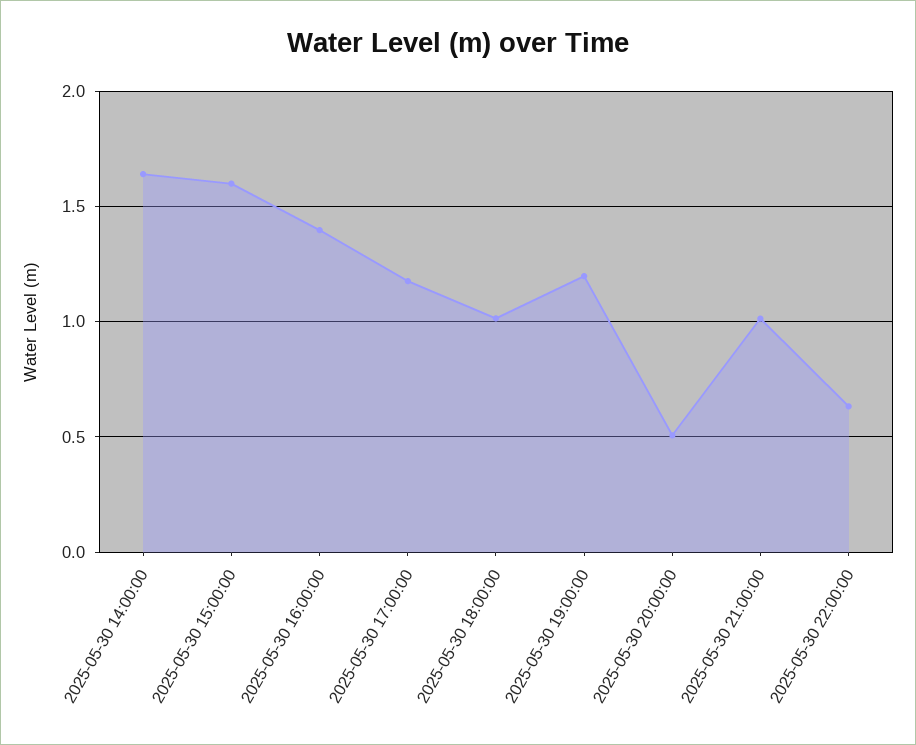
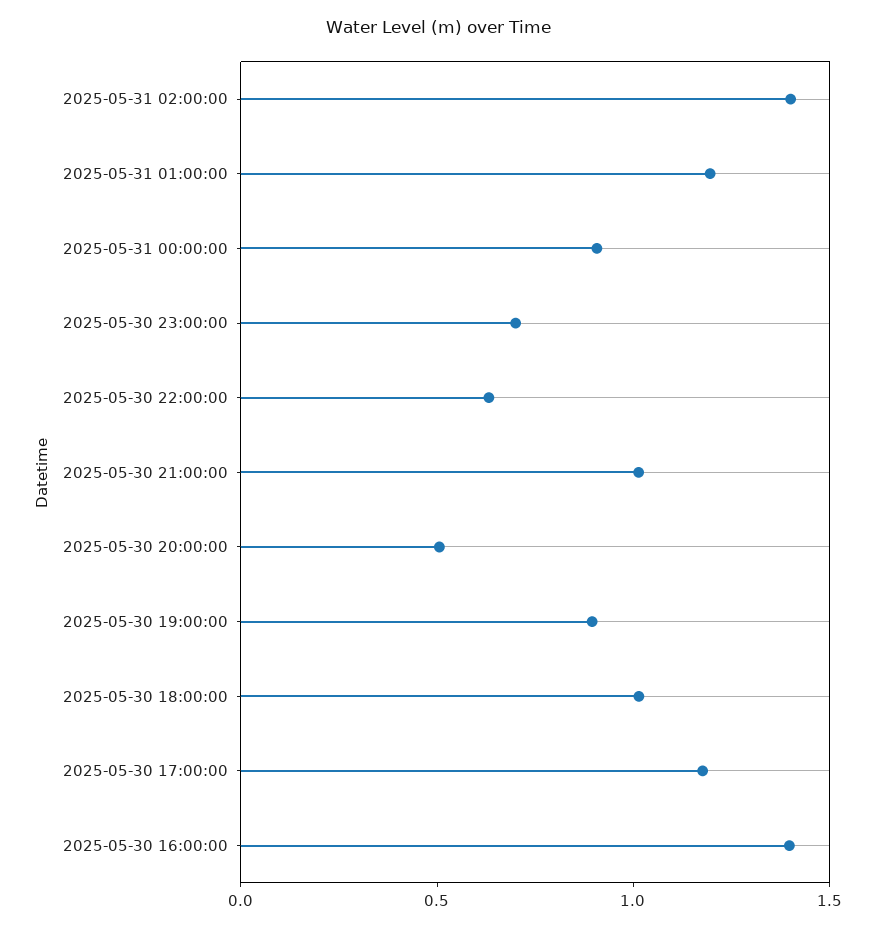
2025-05-30 14:00:00: 1.65 -> none
2025-05-30 15:00:00: 1.6 -> none
2025-05-30 19:00:00: 1.2 -> 0.9
2025-05-31 02:00:00: none -> 1.4
2025-05-31 01:00:00: none -> 1.2
2025-05-31 00:00:00: none -> 0.9
2025-05-30 23:00:00: none -> 0.7

